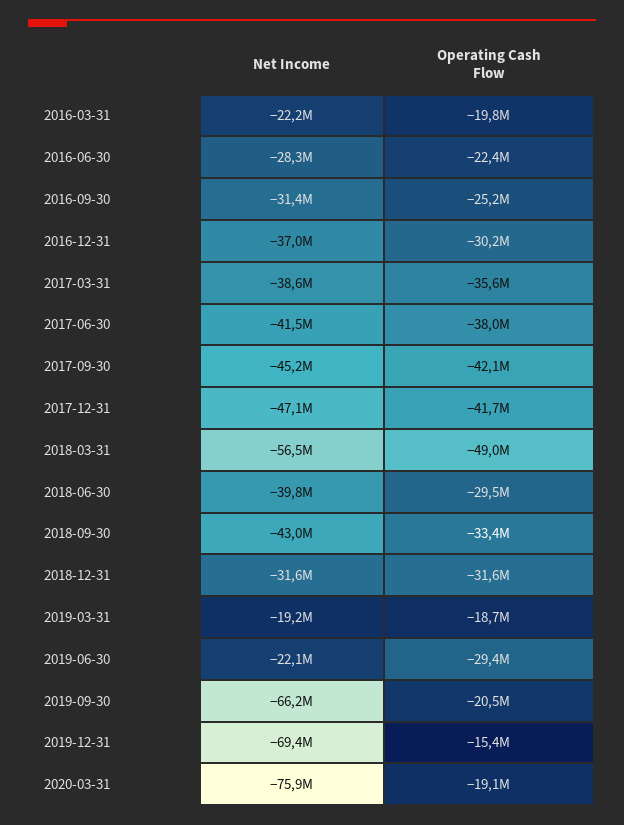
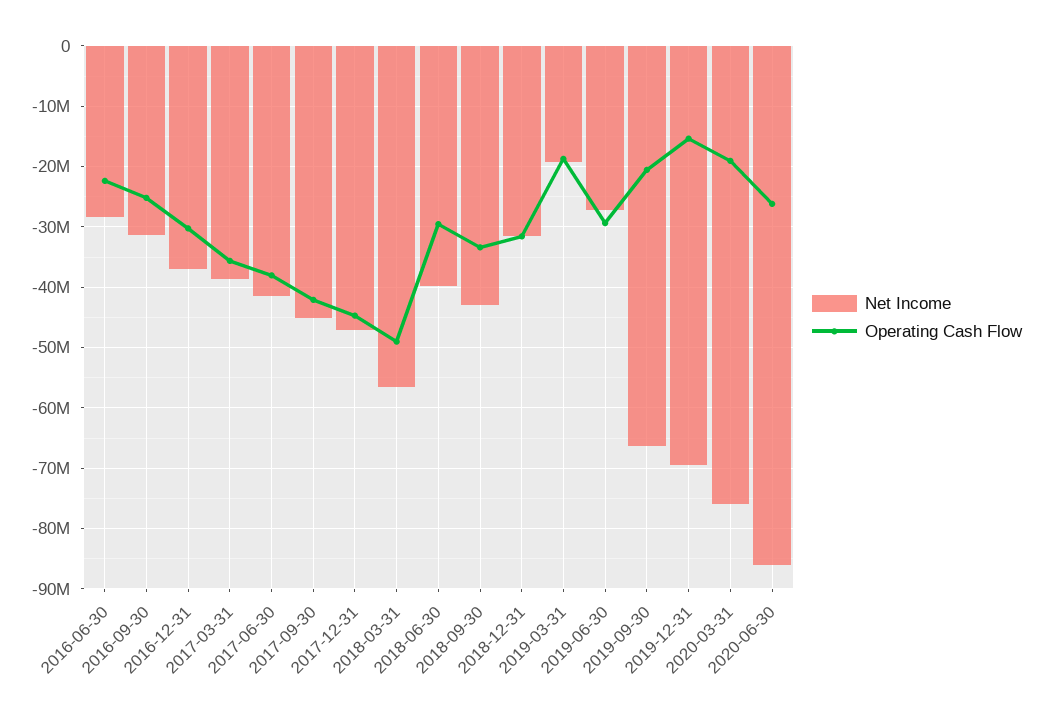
Net Income, 2016-03-31: -22200000 -> none
Operating Cash Flow, 2016-03-31: -19800000 -> none
Operating Cash Flow, 2017-12-31: -41700000 -> -45000000
Net Income, 2019-06-30: -22100000 -> -27000000
Net Income, 2020-06-30: none -> -86000000
Operating Cash Flow, 2020-06-30: none -> -26000000

